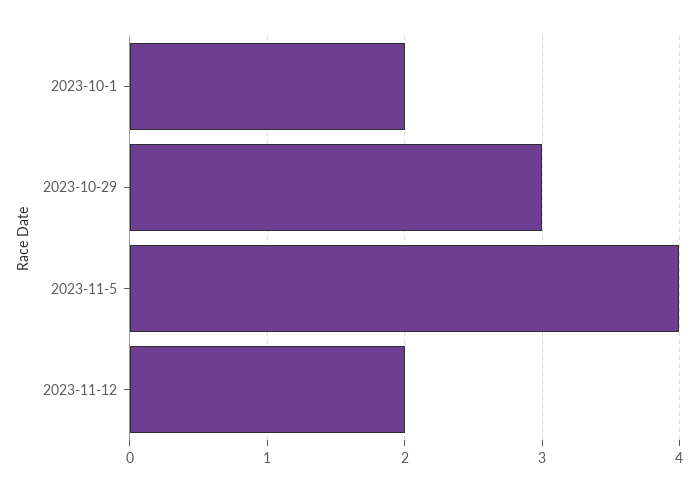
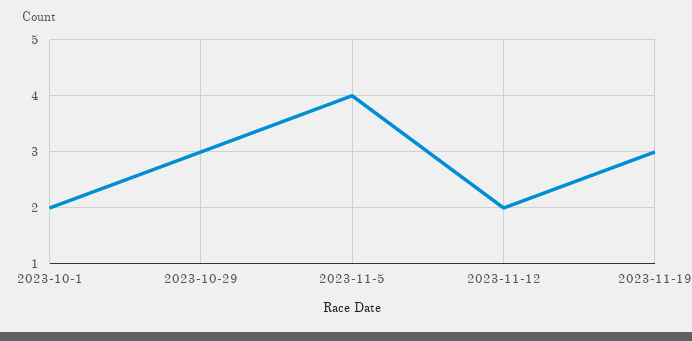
2023-11-19: none -> 3

